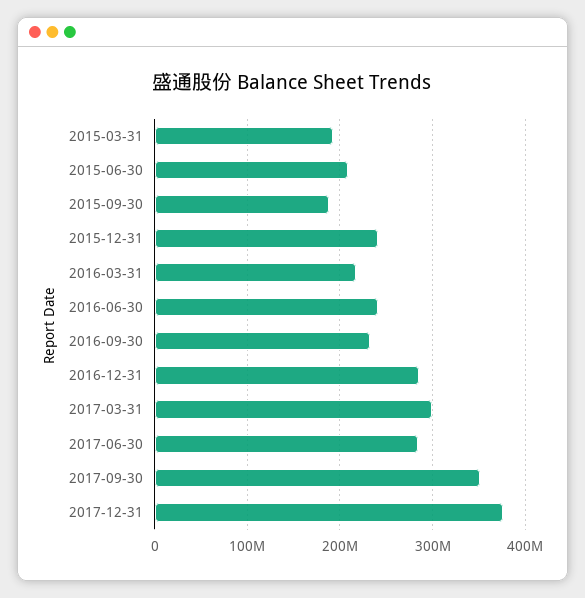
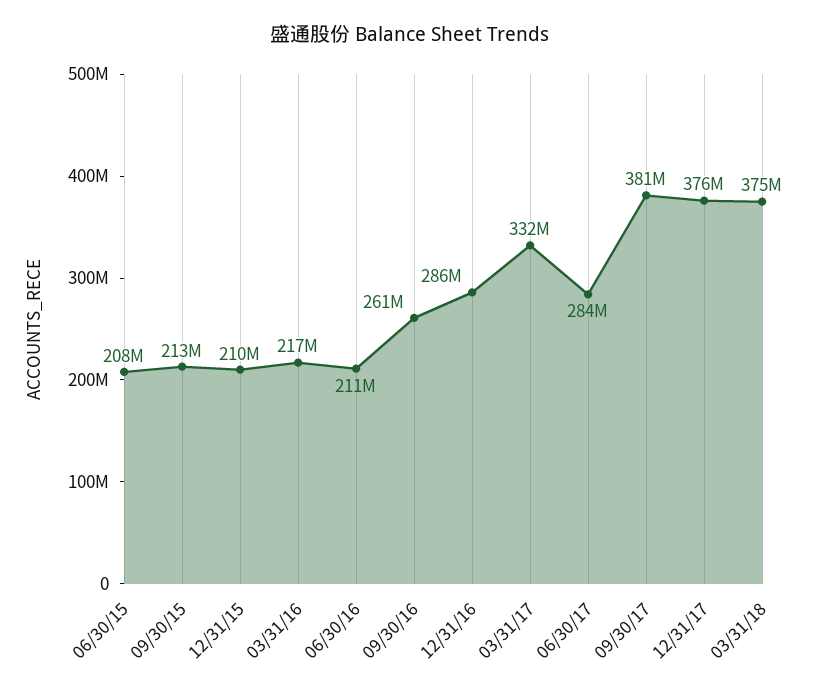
2015-03-31: 190000000 -> none
2015-09-30: 190000000 -> 213000000
2015-12-31: 240000000 -> 210000000
2016-06-30: 240000000 -> 211000000
2016-09-30: 230000000 -> 261000000
2017-03-31: 300000000 -> 332000000
2017-09-30: 350000000 -> 381000000
03/31/18: none -> 375000000

